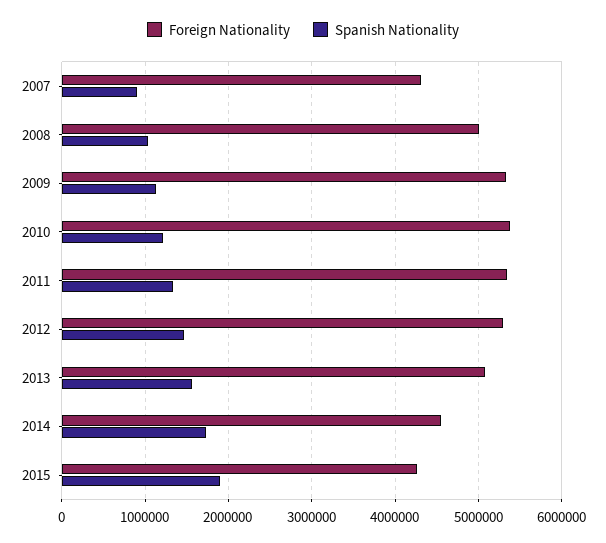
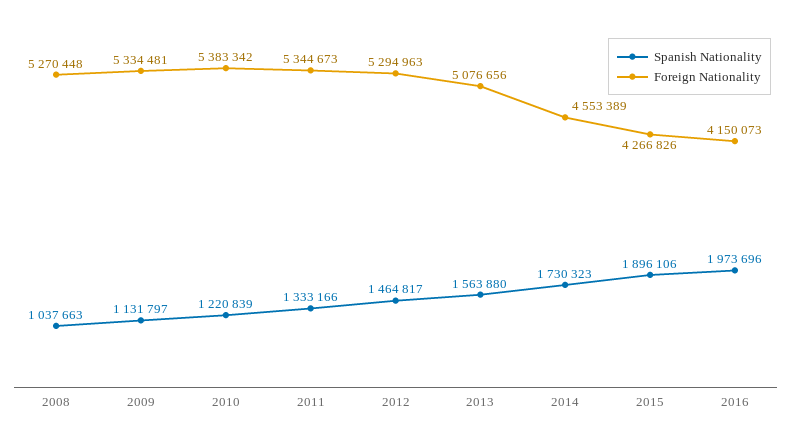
Foreign Nationality, 2007: 4300000 -> none
Spanish Nationality, 2007: 900000 -> none
Foreign Nationality, 2008: 5000000 -> 5270448
Spanish Nationality, 2016: none -> 1973696
Foreign Nationality, 2016: none -> 4150073

